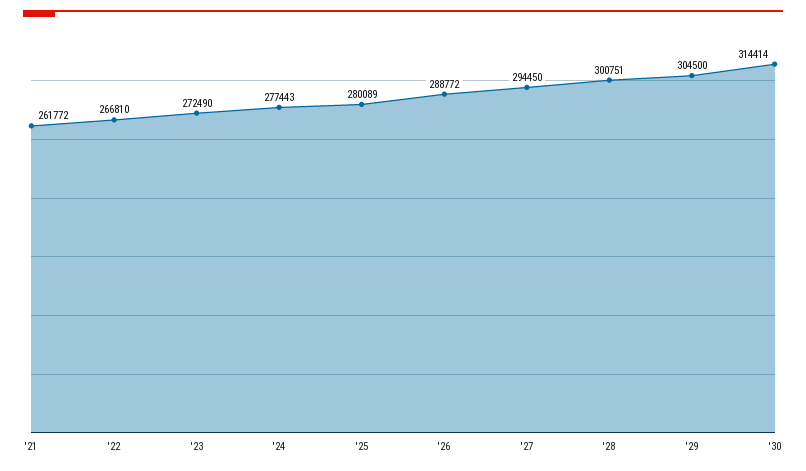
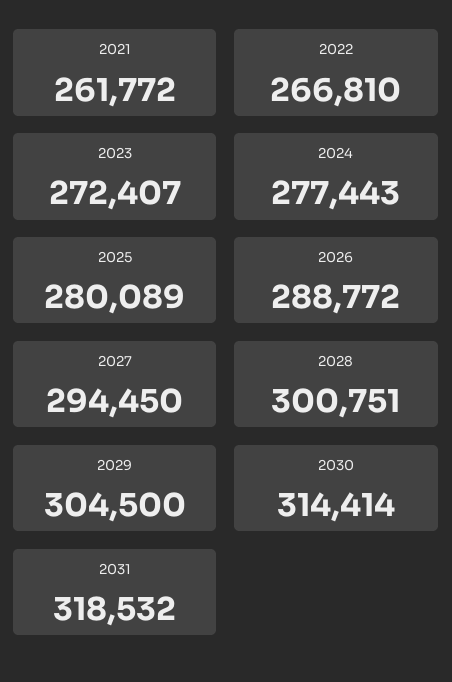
'23: 272490 -> 272407
2031: none -> 318532

